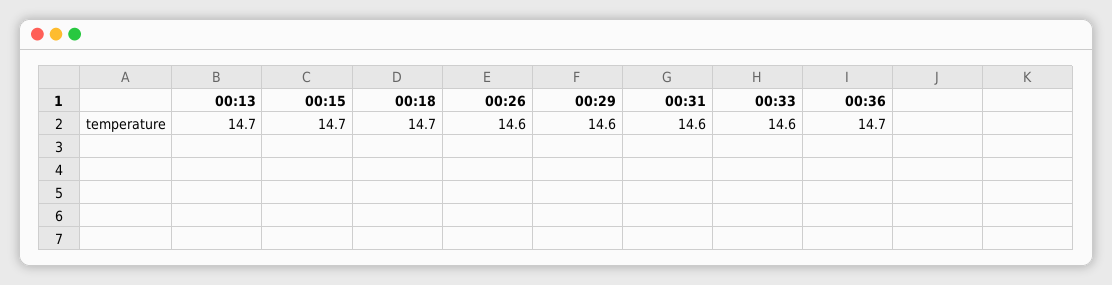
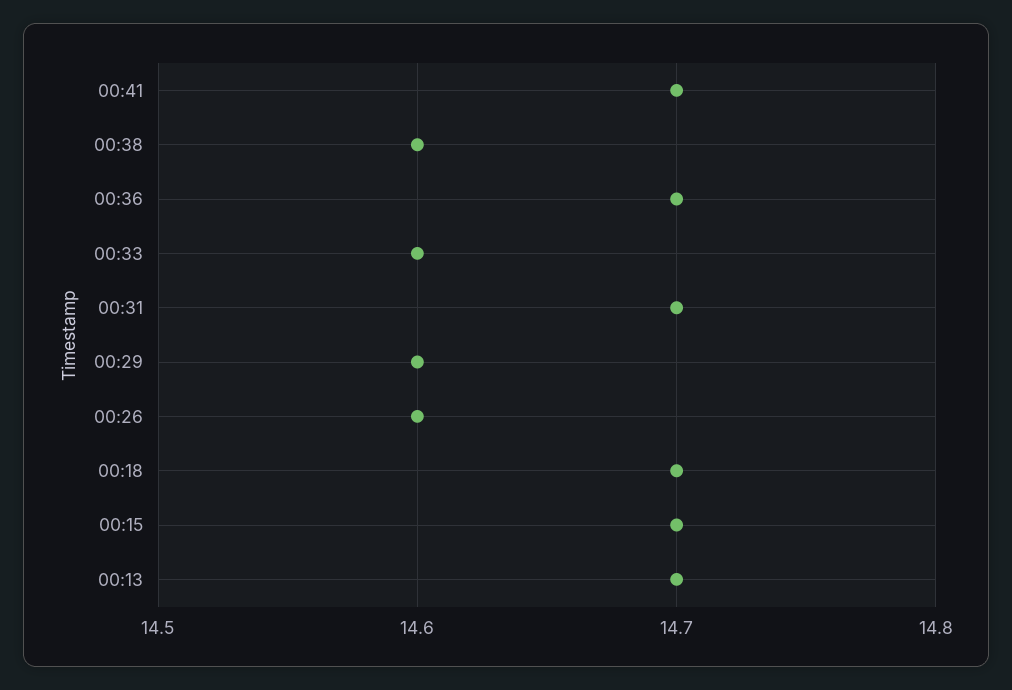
00:31: 14.6 -> 14.7
00:41: none -> 14.7
00:38: none -> 14.6

